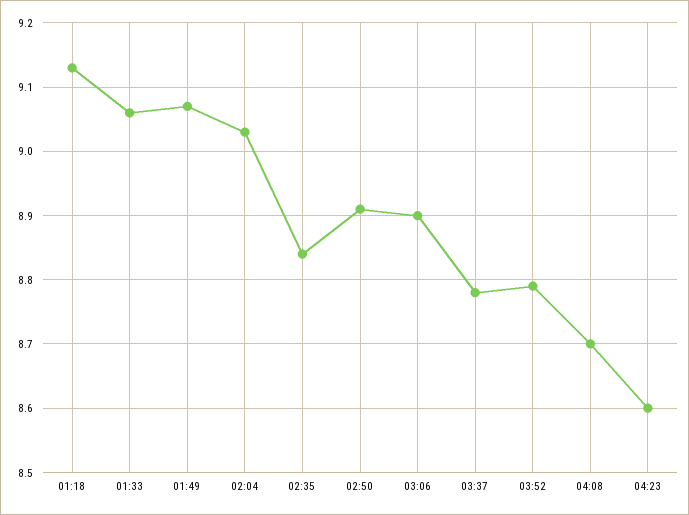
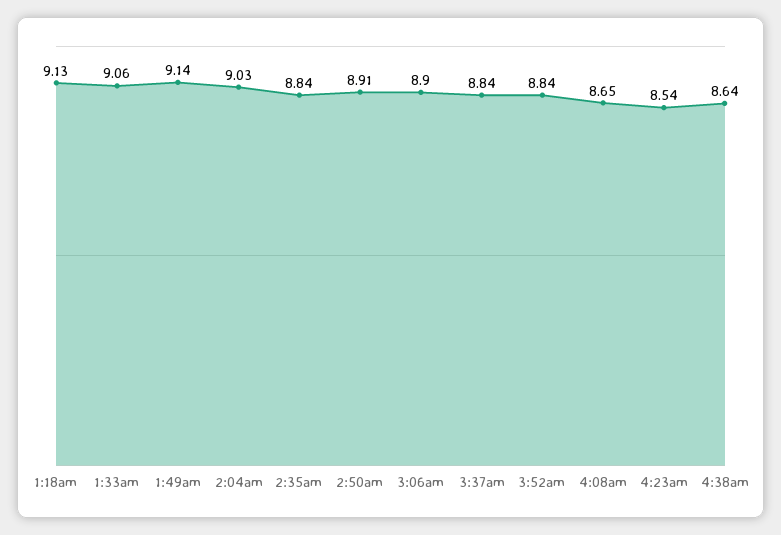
01:49: 9.07 -> 9.14
03:37: 8.78 -> 8.84
03:52: 8.79 -> 8.84
04:08: 8.7 -> 8.65
04:23: 8.6 -> 8.54
4:38am: none -> 8.64

